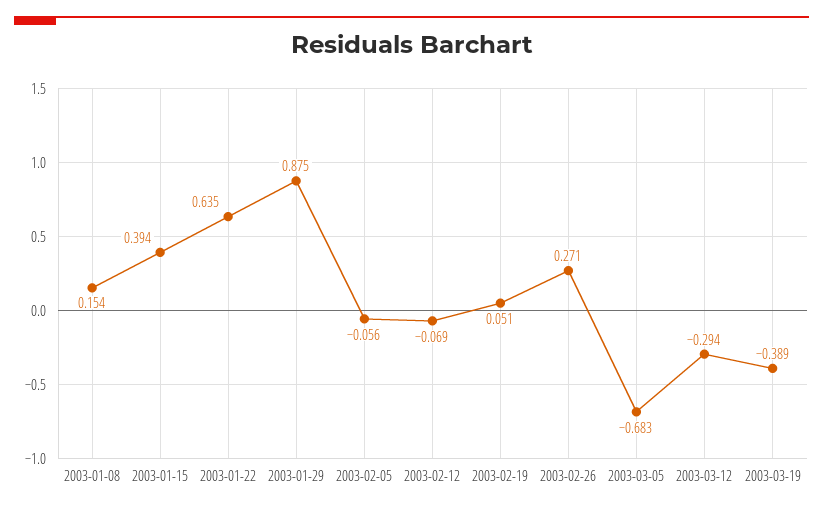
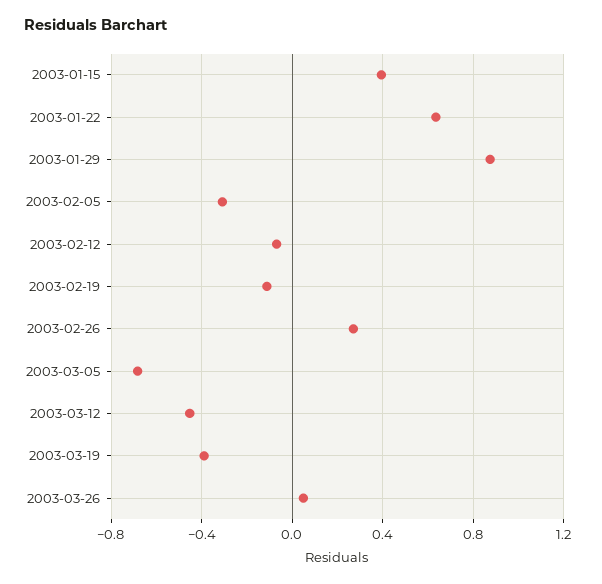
2003-01-08: 0.154 -> none
2003-02-05: -0.056 -> -0.3
2003-02-19: 0.051 -> -0.1
2003-03-12: -0.294 -> -0.45
2003-03-26: none -> 0.05

